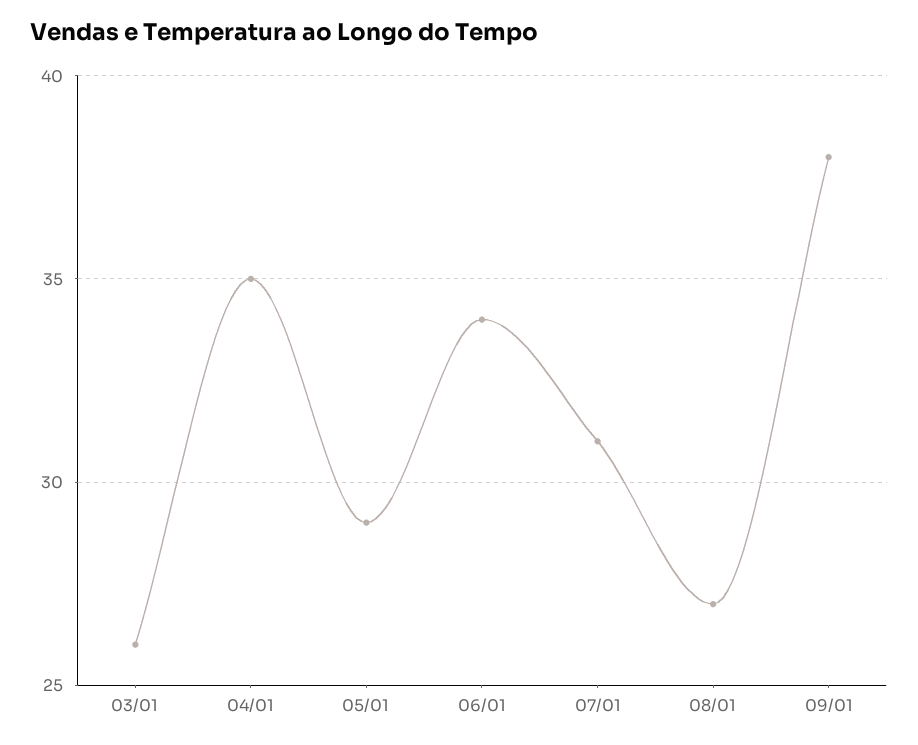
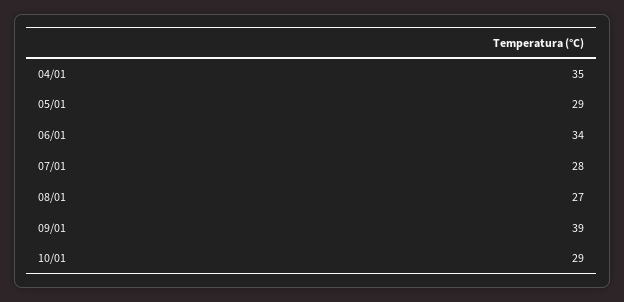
03/01: 26 -> none
07/01: 31 -> 28
09/01: 38 -> 39
10/01: none -> 29

